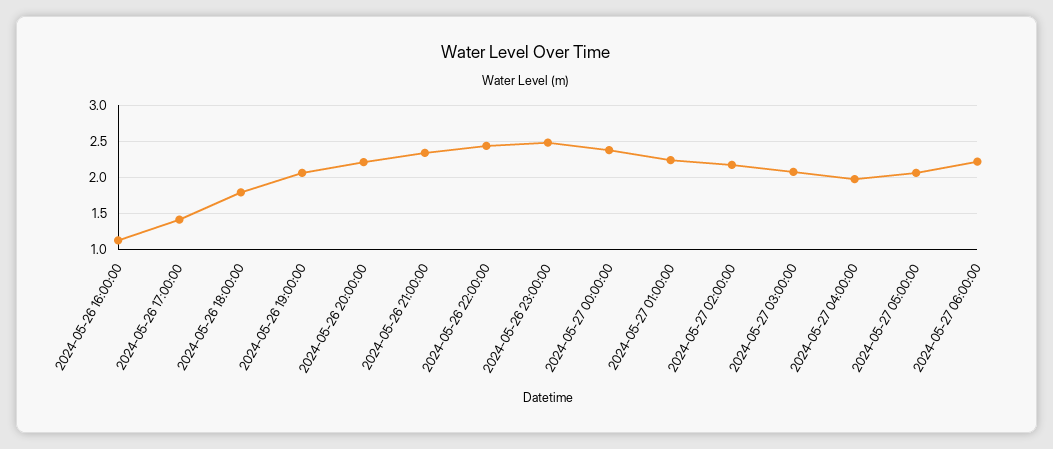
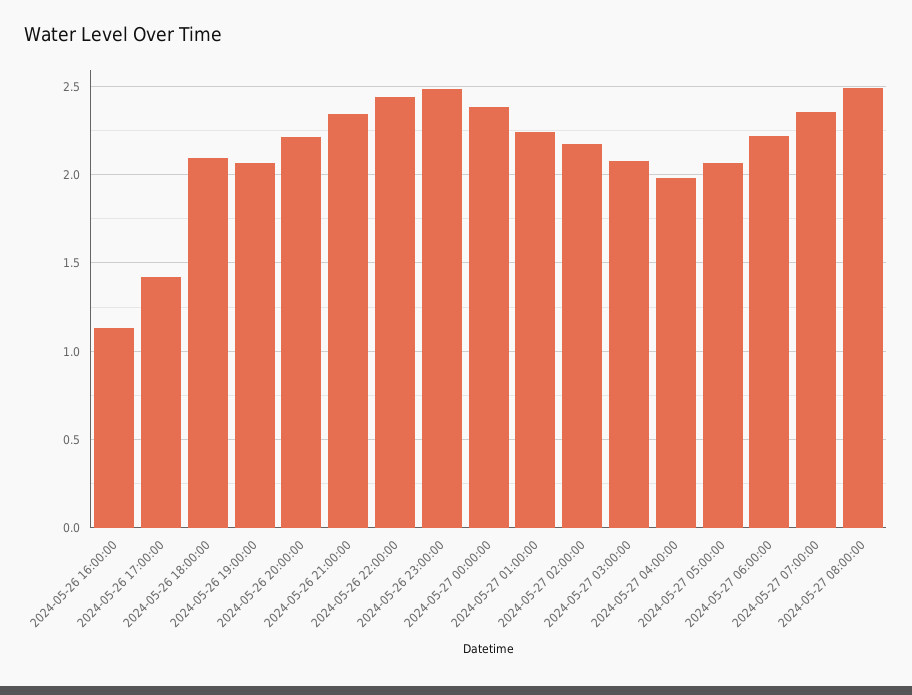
2024-05-26 18:00:00: 1.8 -> 2.1
2024-05-27 07:00:00: none -> 2.35
2024-05-27 08:00:00: none -> 2.5

